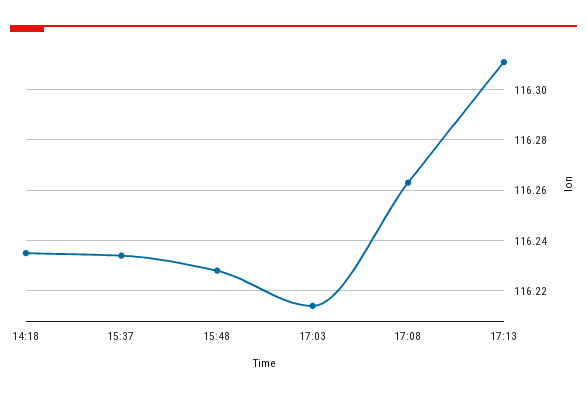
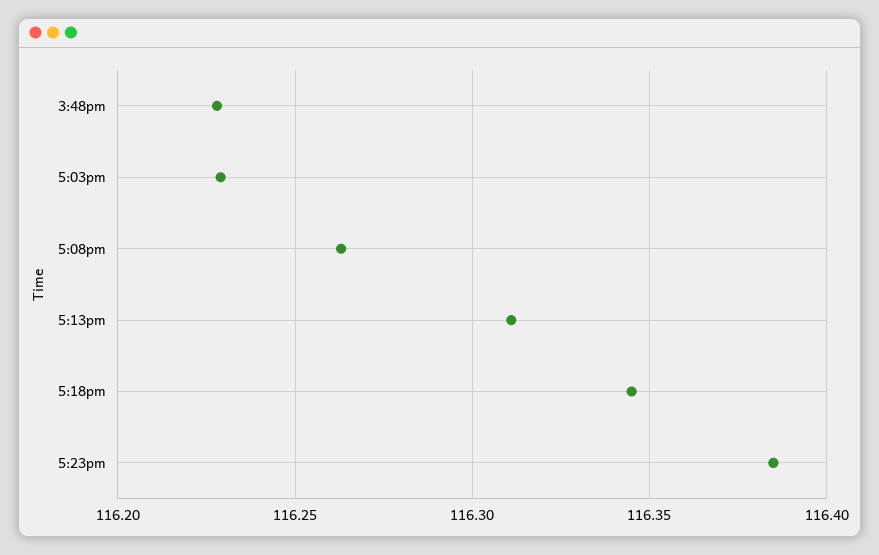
14:18: 116.235 -> none
15:37: 116.235 -> none
17:03: 116.215 -> 116.23
5:18pm: none -> 116.345
5:23pm: none -> 116.385

